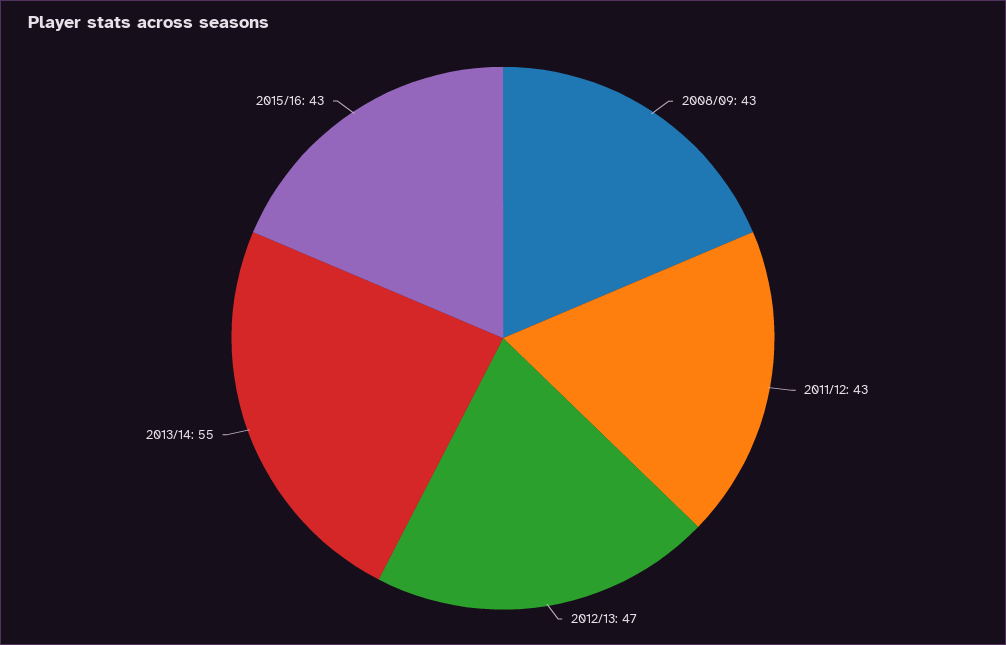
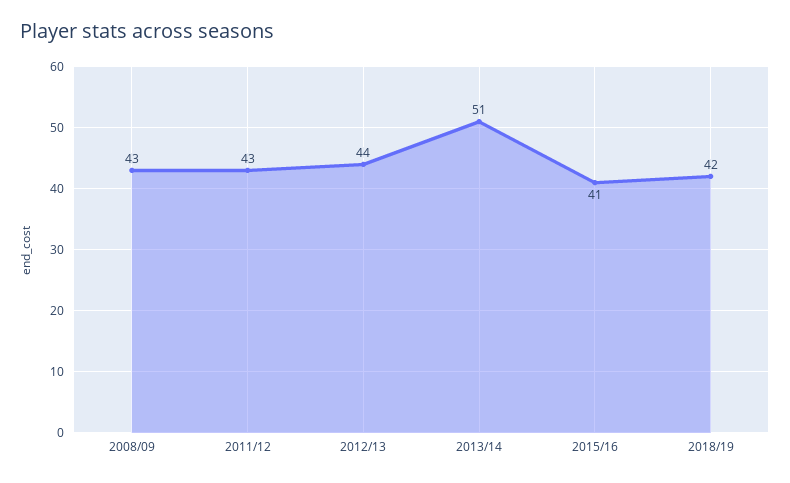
2012/13: 47 -> 44
2013/14: 55 -> 51
2015/16: 43 -> 41
2018/19: none -> 42

